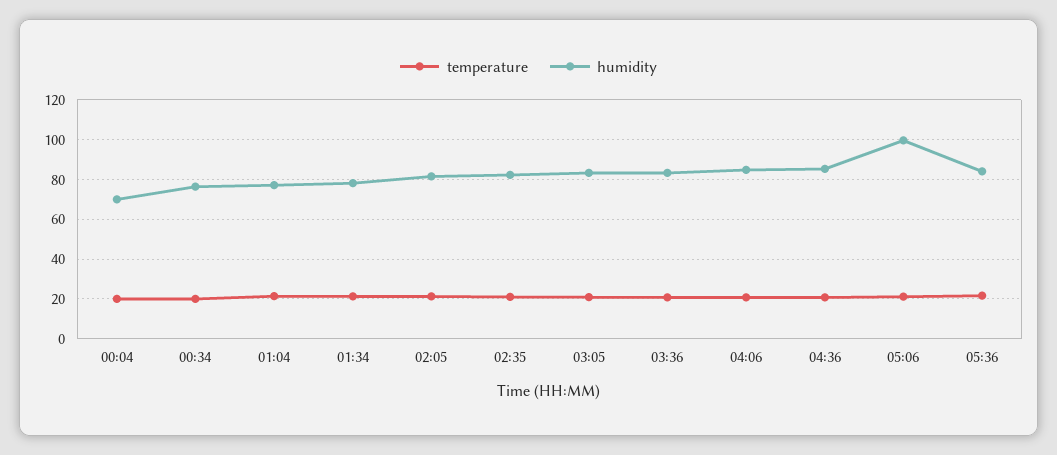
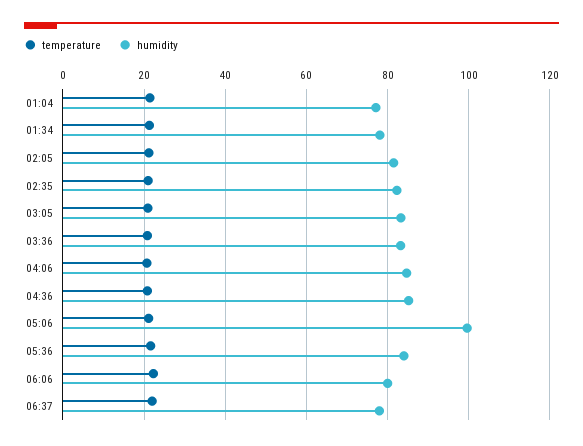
temperature, 00:04: 20 -> none
humidity, 00:04: 70 -> none
temperature, 00:34: 20 -> none
humidity, 00:34: 75 -> none
temperature, 06:06: none -> 22
humidity, 06:06: none -> 80
temperature, 06:37: none -> 22
humidity, 06:37: none -> 78

